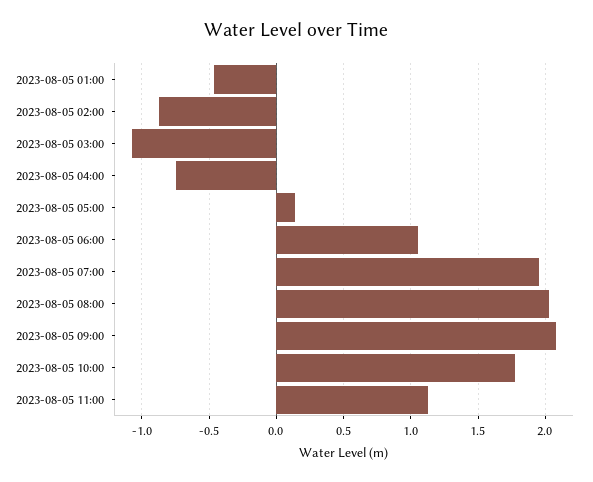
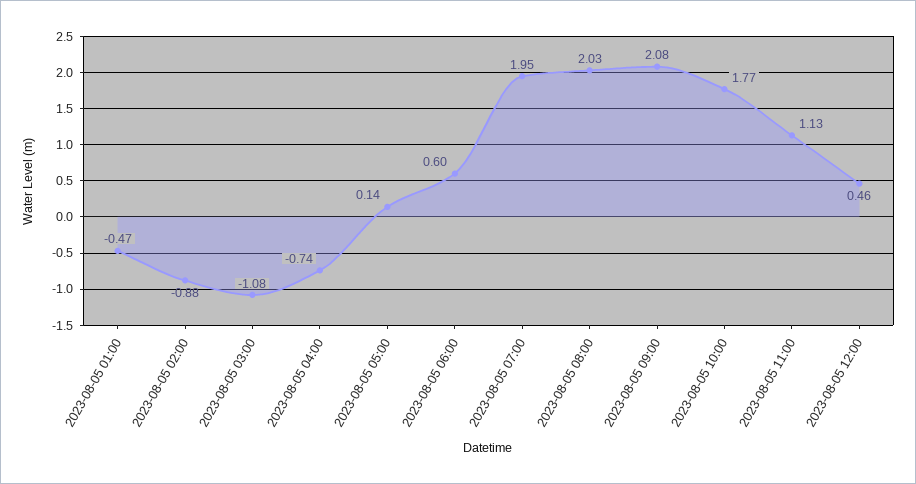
2023-08-05 06:00: 1.05 -> 0.6
2023-08-05 12:00: none -> 0.46

